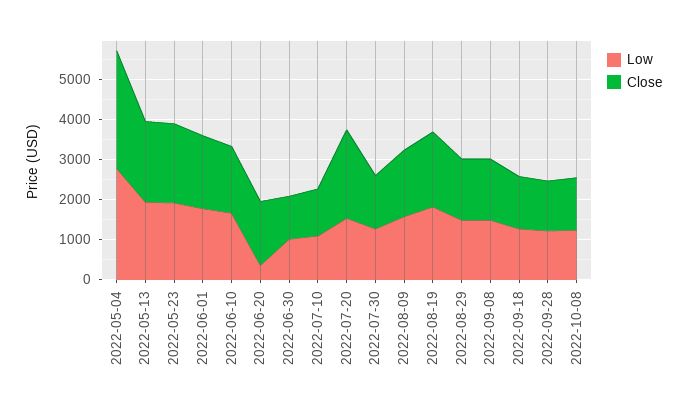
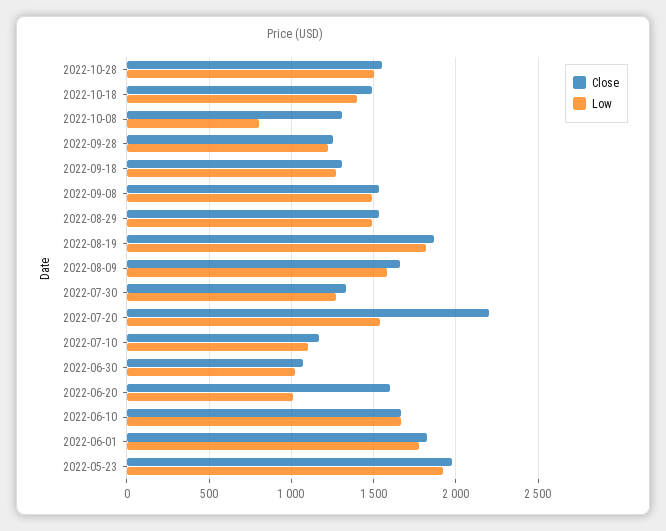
Low, 2022-05-04: 2800 -> none
Close, 2022-05-04: 3000 -> none
Low, 2022-05-13: 2000 -> none
Close, 2022-05-13: 2000 -> none
Low, 2022-06-20: 400 -> 1000
Low, 2022-10-08: 1200 -> 800
Close, 2022-10-28: none -> 1550
Low, 2022-10-28: none -> 1500
Close, 2022-10-18: none -> 1500
Low, 2022-10-18: none -> 1400

